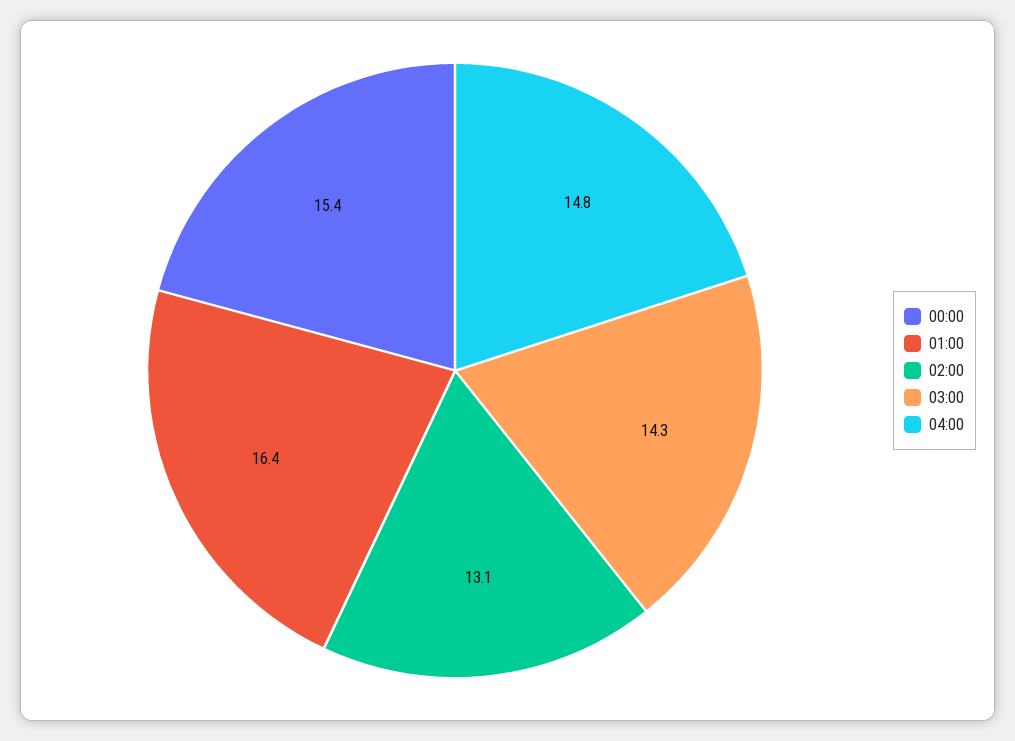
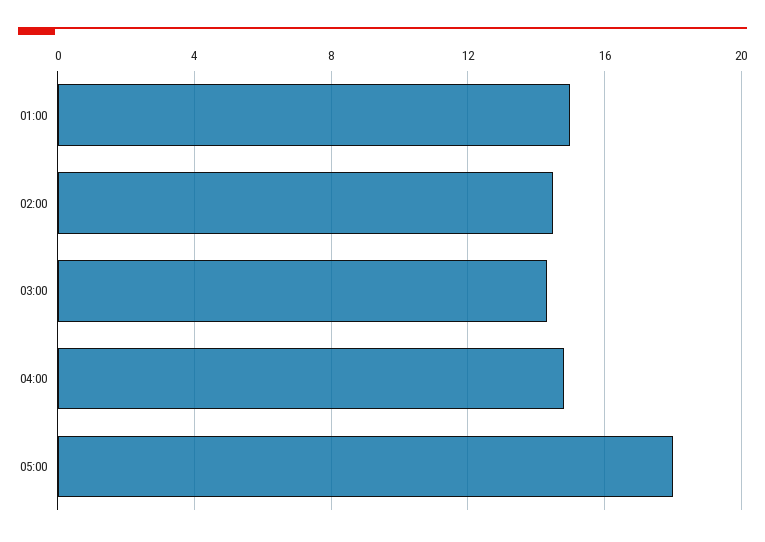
00:00: 15.4 -> none
01:00: 16.4 -> 15
02:00: 13.1 -> 14.5
05:00: none -> 18

